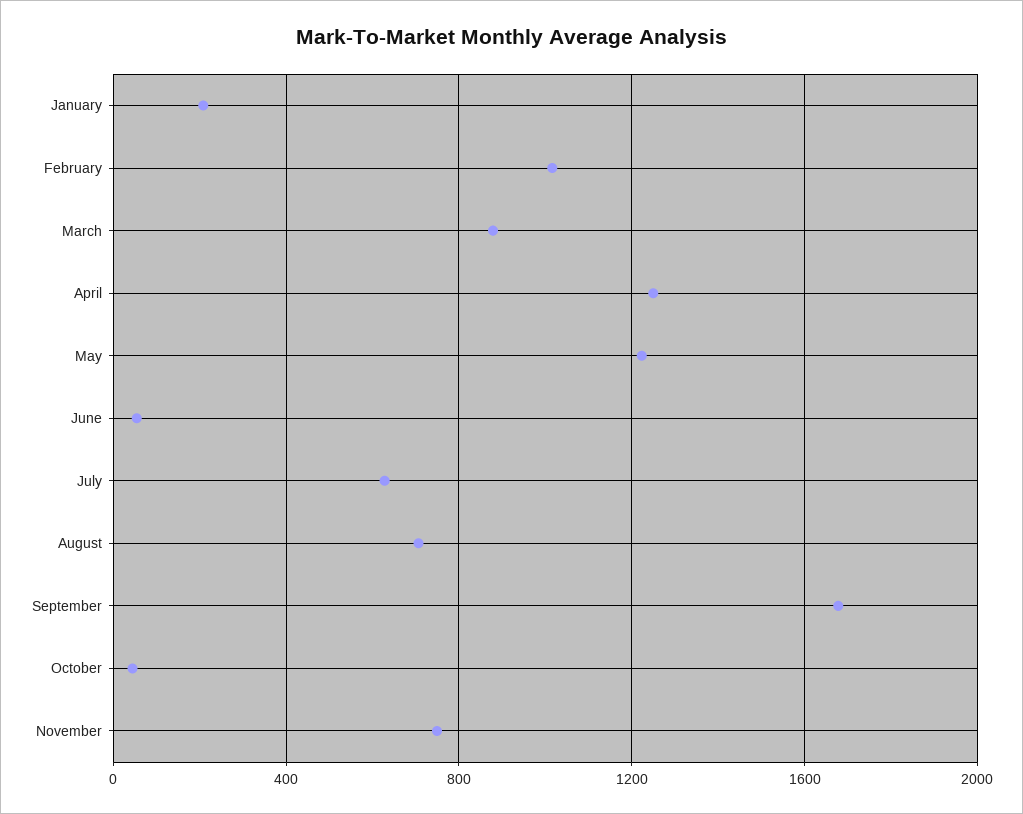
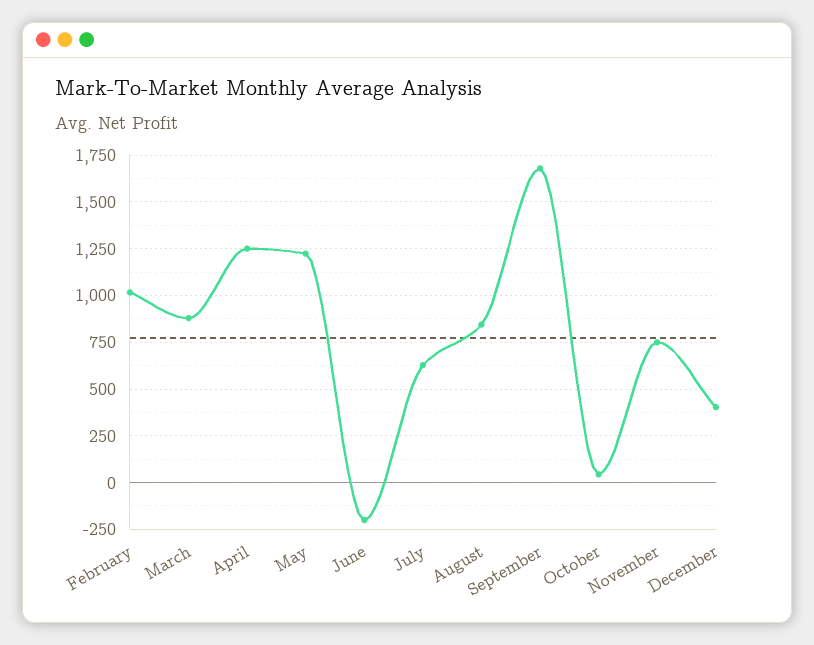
January: 200 -> none
June: 50 -> -200
August: 700 -> 850
December: none -> 400

